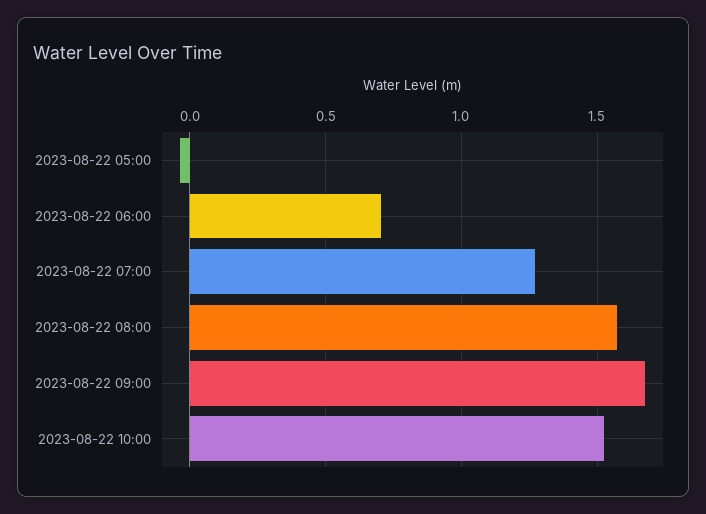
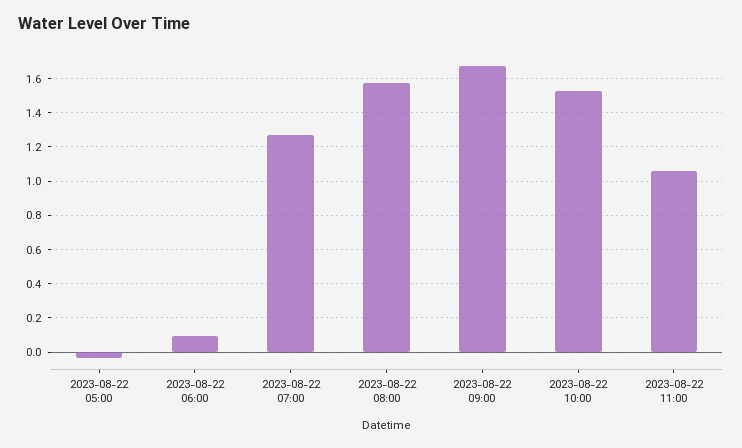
2023-08-22 06:00: 0.7 -> 0.1
2023-08-22 11:00: none -> 1.05

